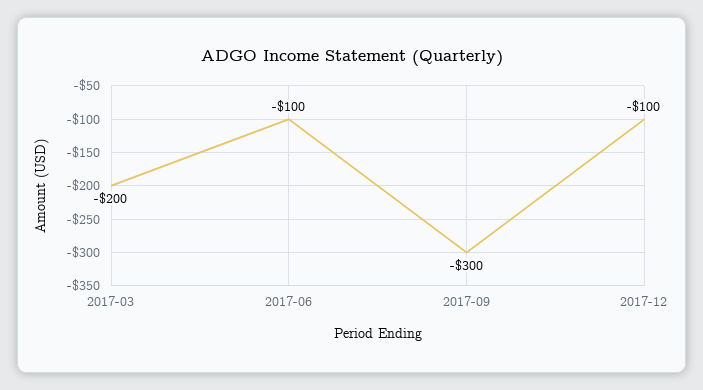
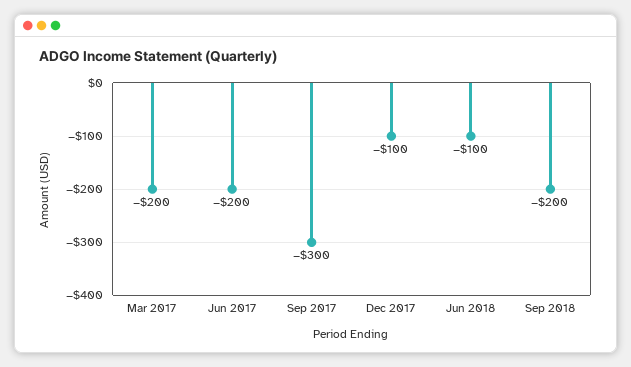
2017-06: -100 -> -200
Jun 2018: none -> -100
Sep 2018: none -> -200

